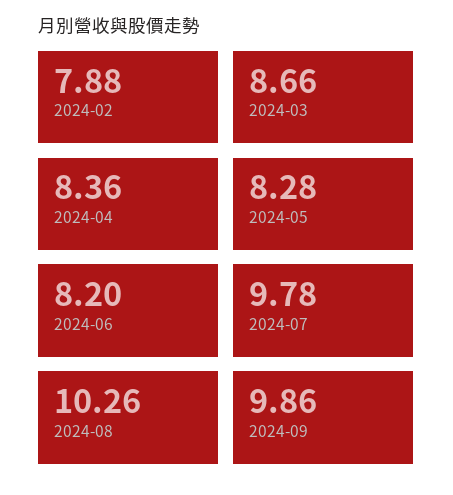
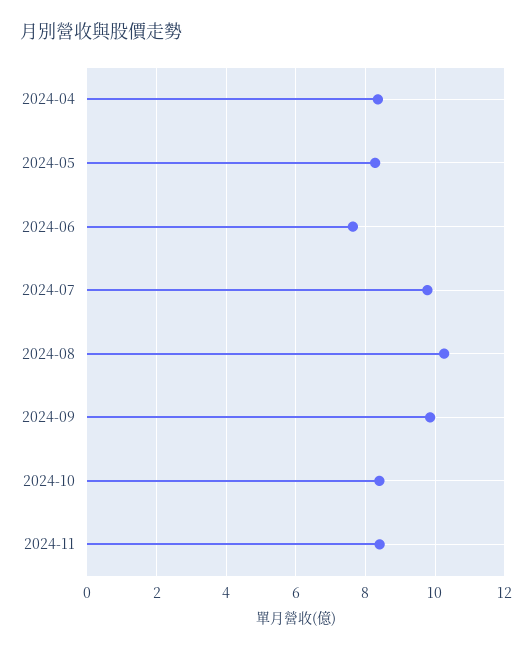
2024-02: 7.88 -> none
2024-03: 8.66 -> none
2024-06: 8.2 -> 7.6
2024-10: none -> 8.4
2024-11: none -> 8.4

